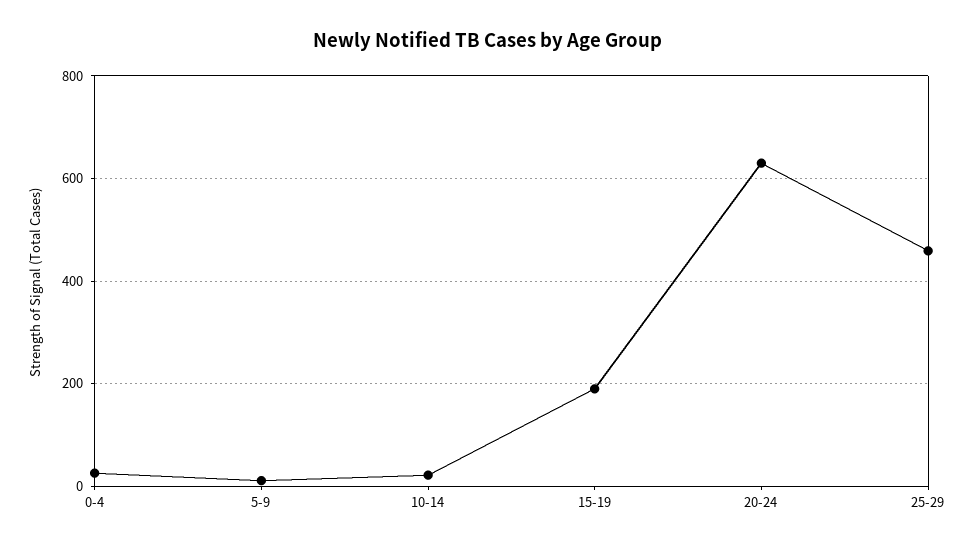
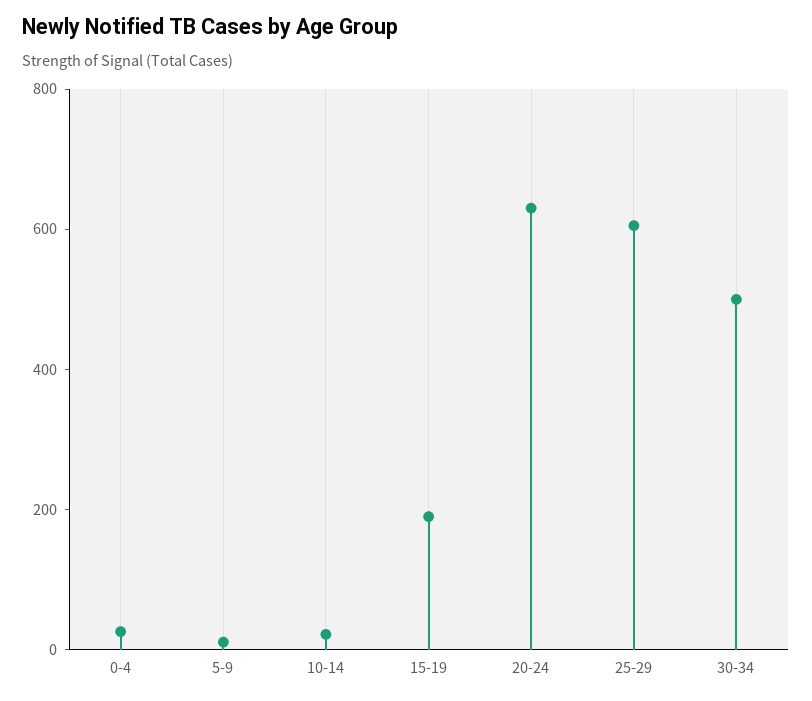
25-29: 460 -> 600
30-34: none -> 500

